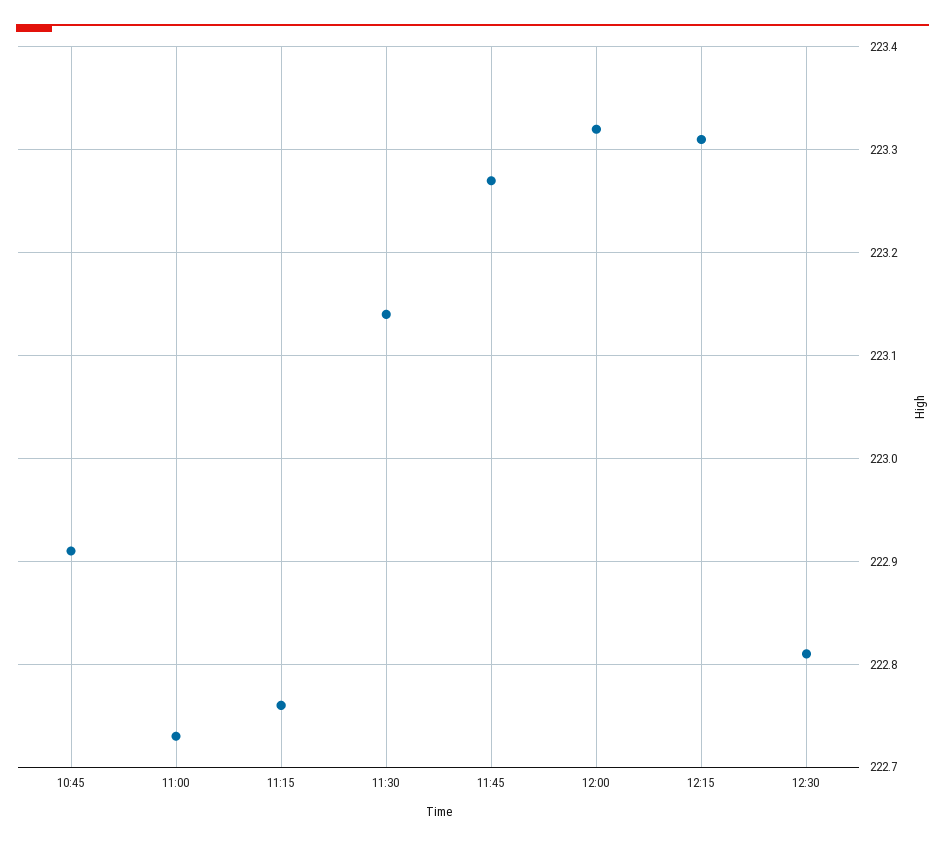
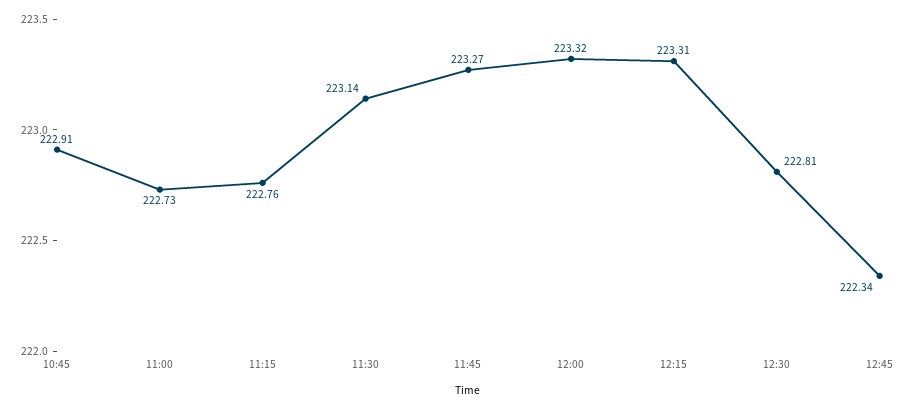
12:45: none -> 222.34

